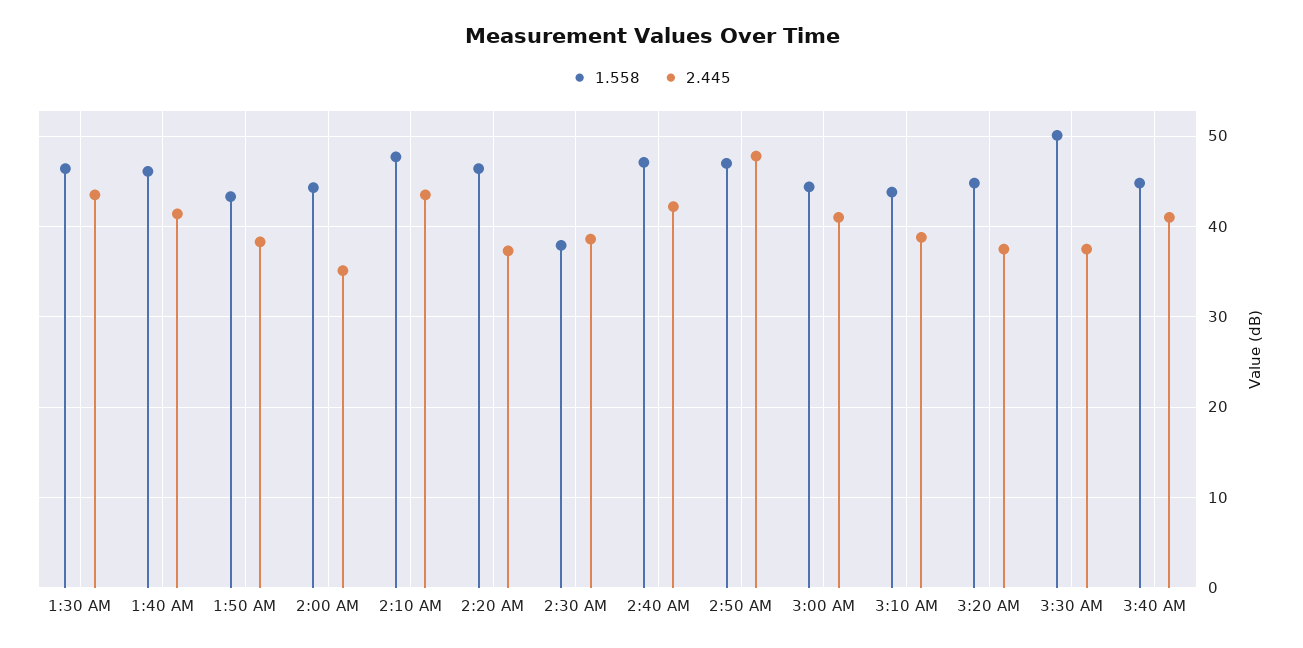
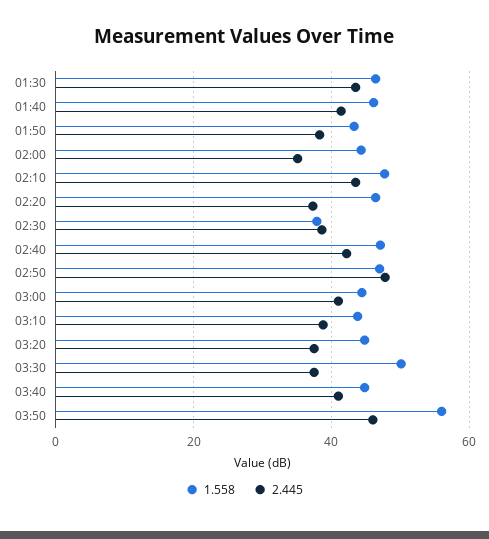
1.558, 03:50: none -> 56
2.445, 03:50: none -> 46

